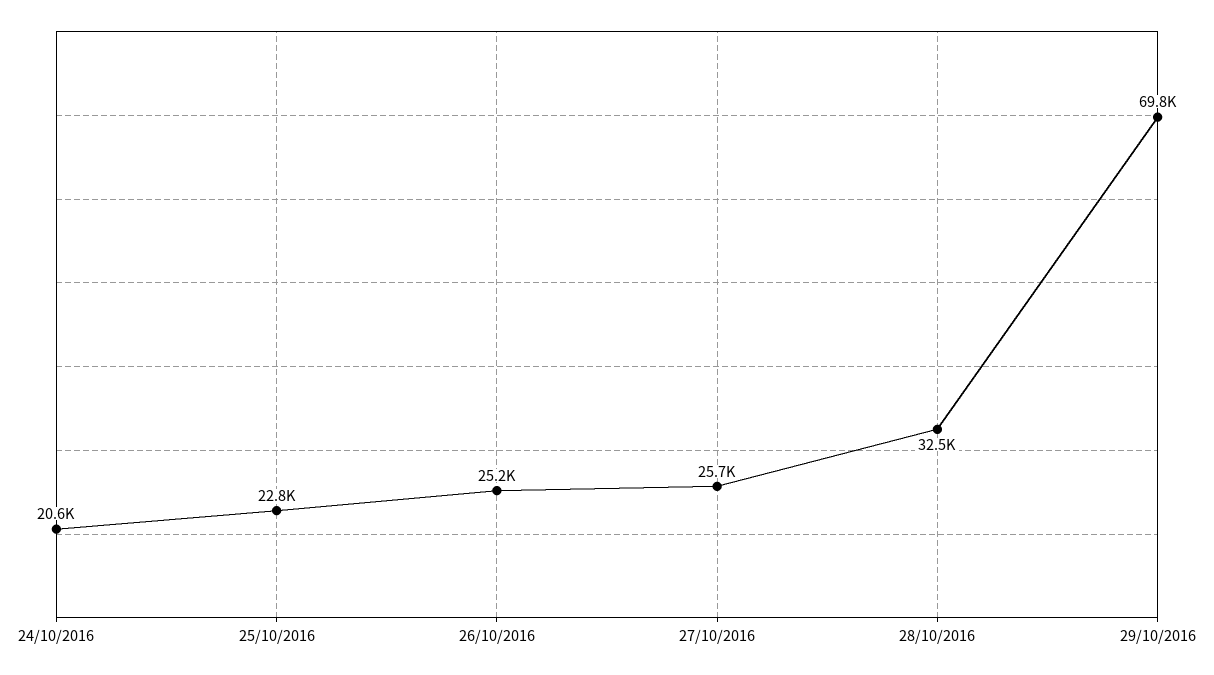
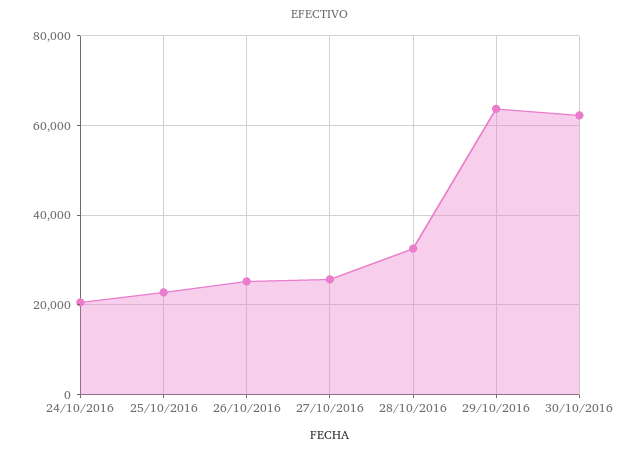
29/10/2016: 69800 -> 64000
30/10/2016: none -> 62000

